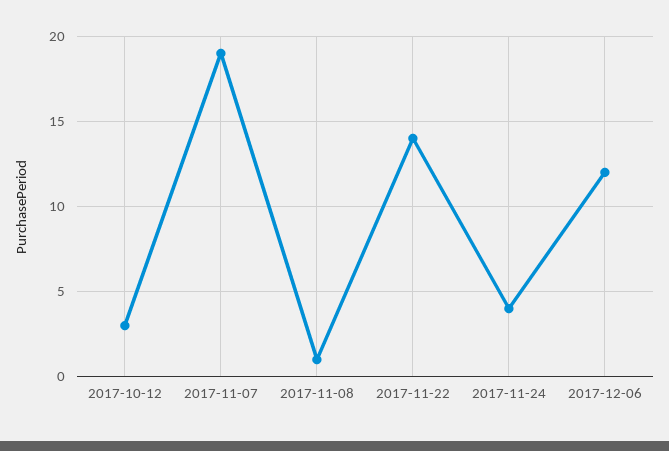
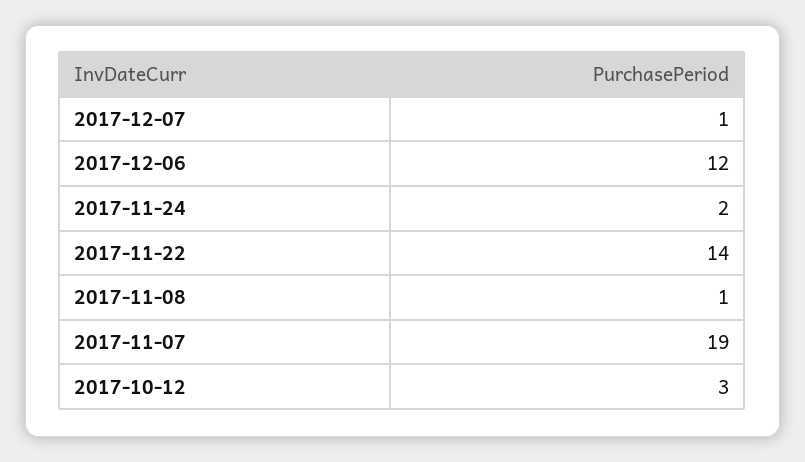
2017-11-24: 4 -> 2
2017-12-07: none -> 1

